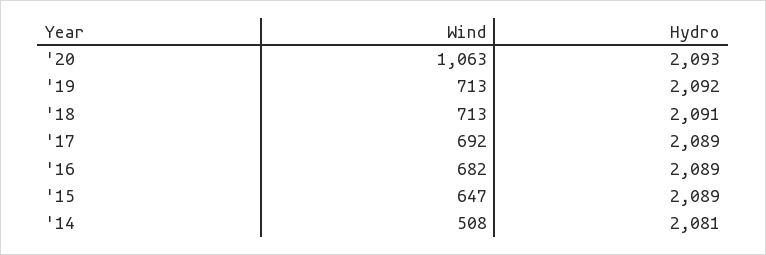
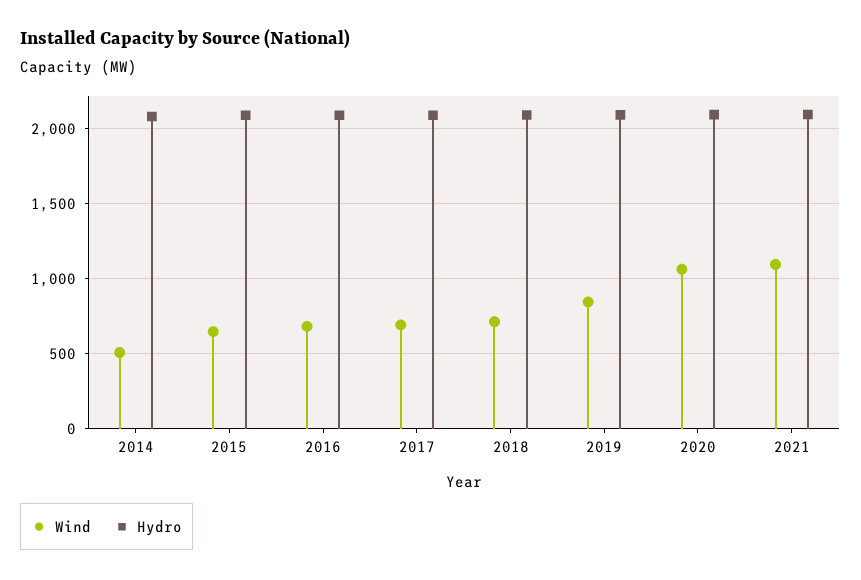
Wind, '19: 713 -> 850
Wind, 2021: none -> 1100
Hydro, 2021: none -> 2100

